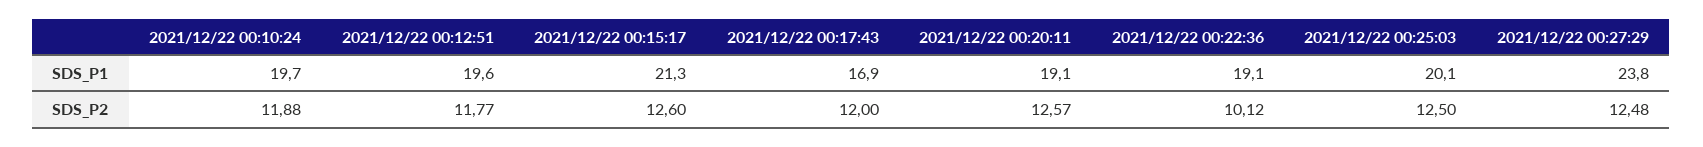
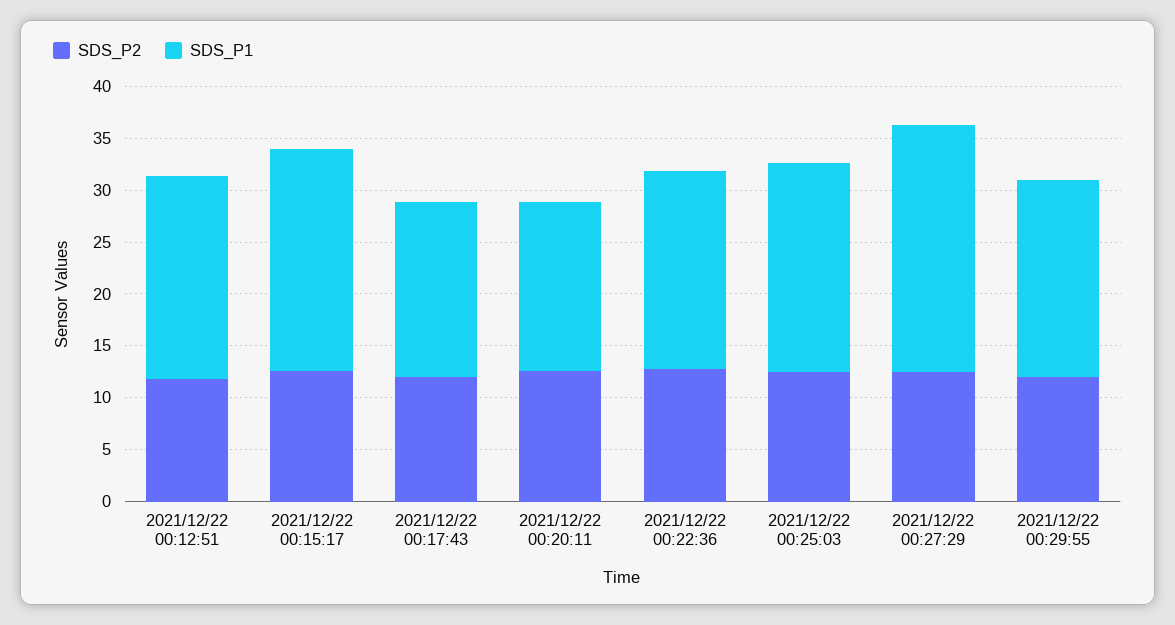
SDS_P1, 2021/12/22 00:10:24: 19.7 -> none
SDS_P1, 2021/12/22 00:20:11: 19.1 -> 16
SDS_P2, 2021/12/22 00:10:24: 11.88 -> none
SDS_P2, 2021/12/22 00:22:36: 10.12 -> 13
SDS_P2, 2021/12/22 00:29:55: none -> 12
SDS_P1, 2021/12/22 00:29:55: none -> 19

